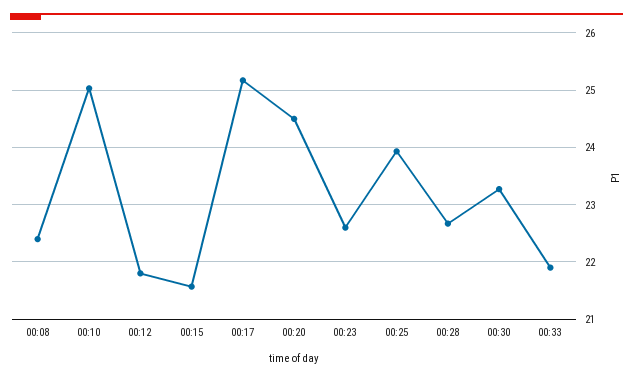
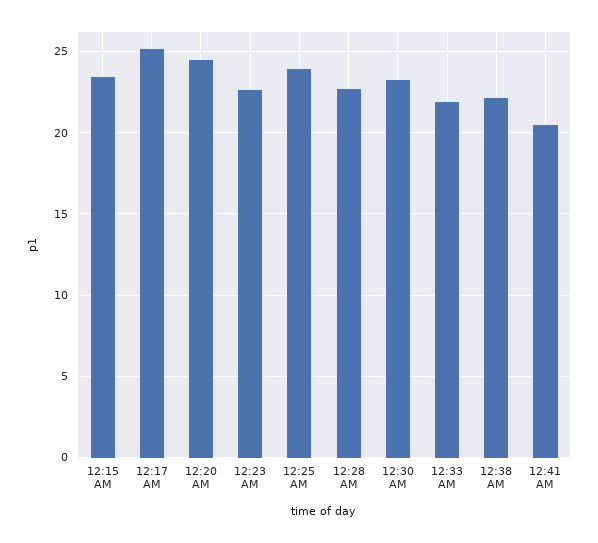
00:08: 22.4 -> none
00:10: 25 -> none
00:12: 21.8 -> none
00:15: 21.6 -> 23.5
12:38 AM: none -> 22
12:41 AM: none -> 20.5

